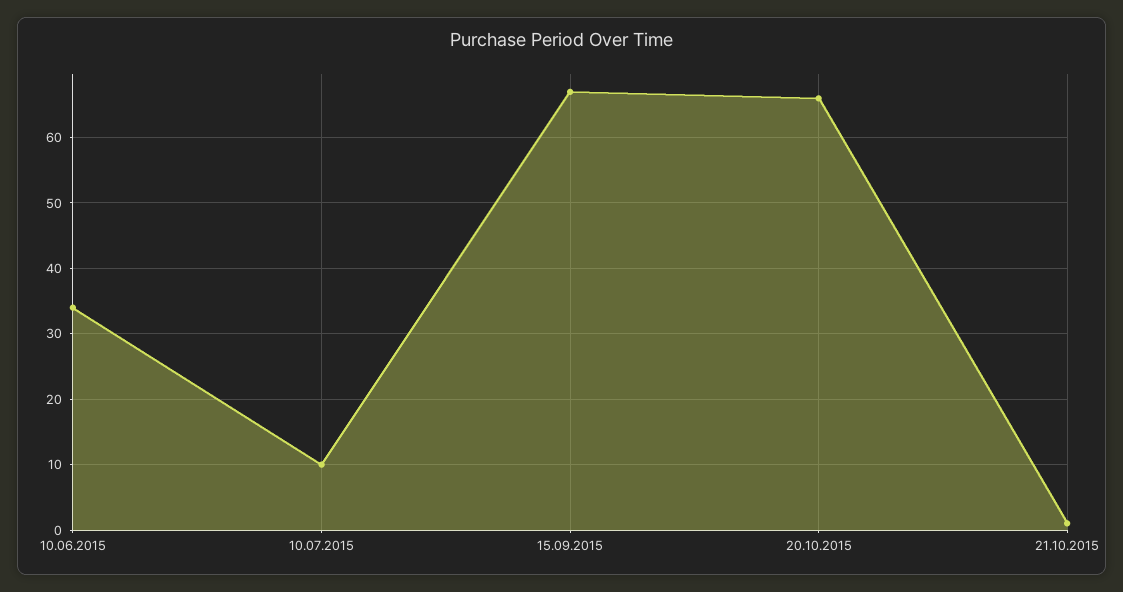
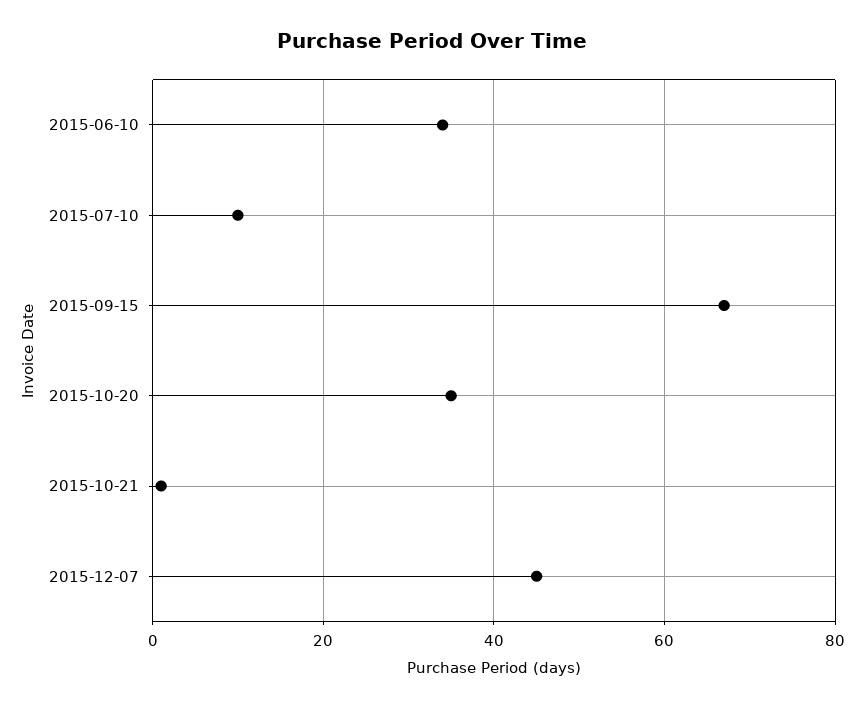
20.10.2015: 66 -> 35
2015-12-07: none -> 45

